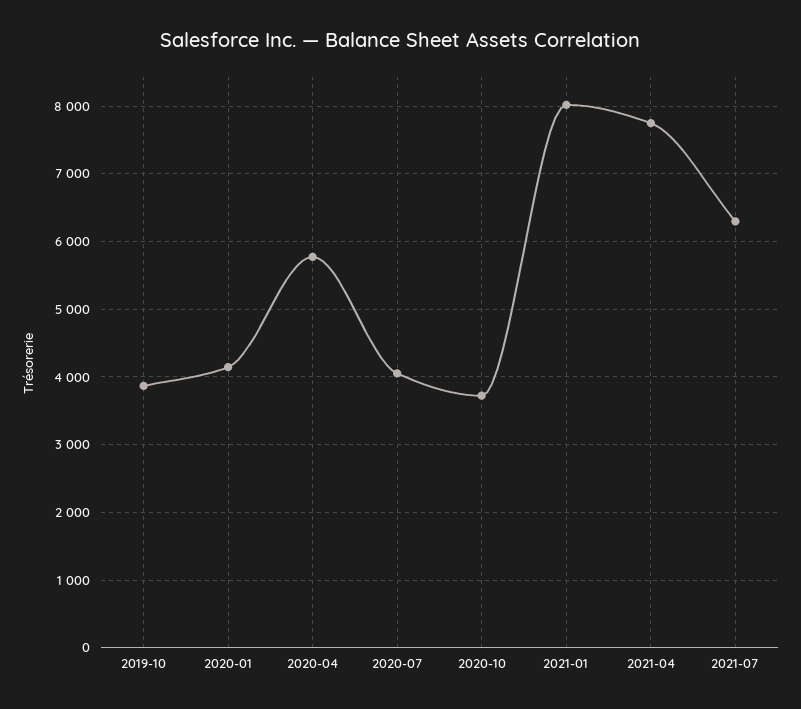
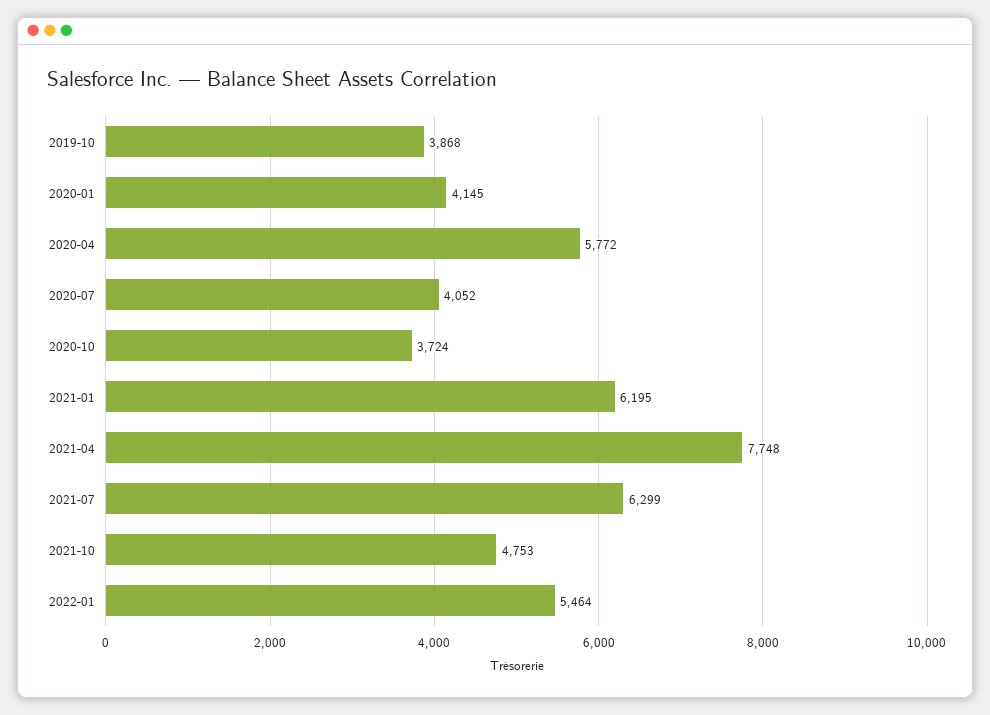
2021-01: 8000 -> 6195
2021-10: none -> 4753
2022-01: none -> 5464

